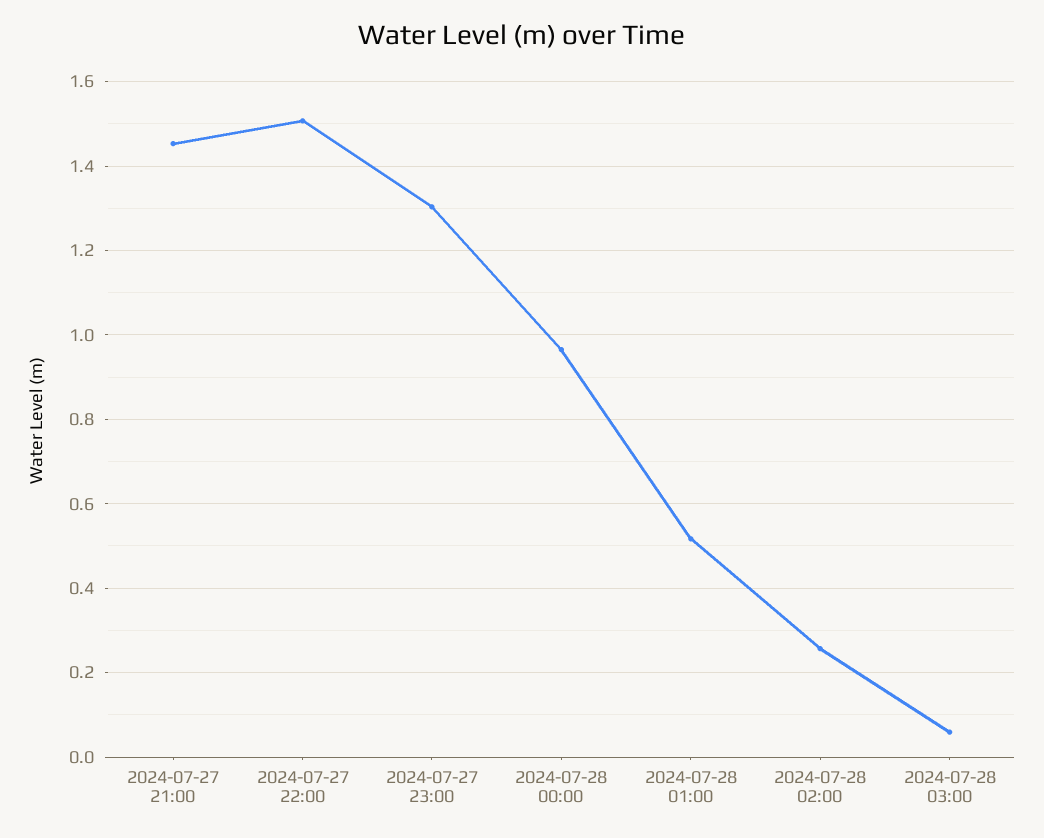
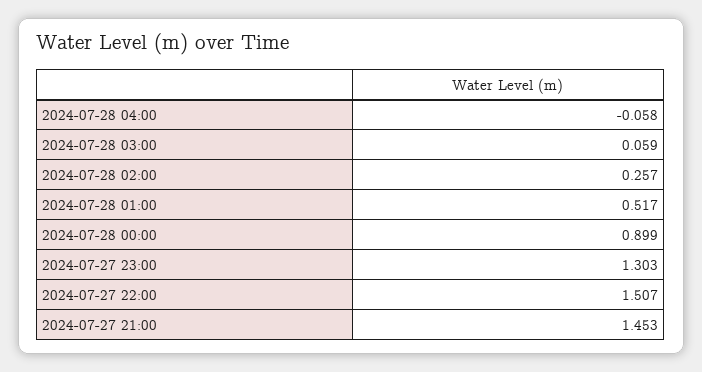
2024-07-28 00:00: 0.96 -> 0.899
2024-07-28 04:00: none -> -0.058

